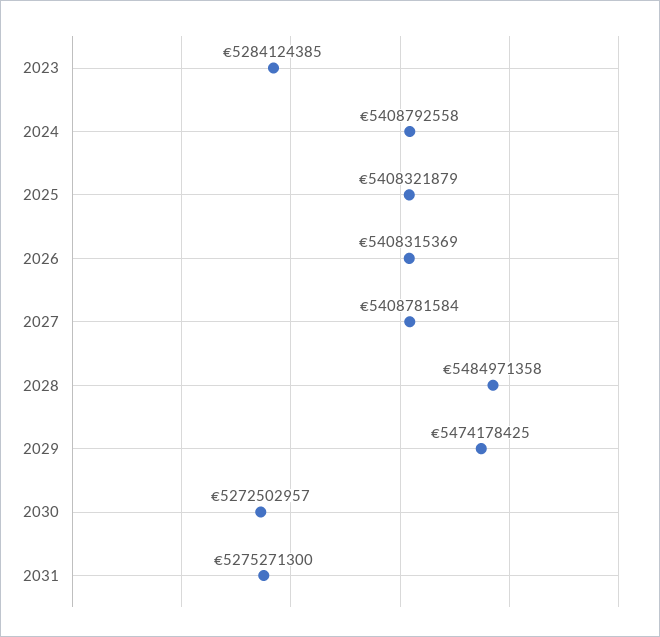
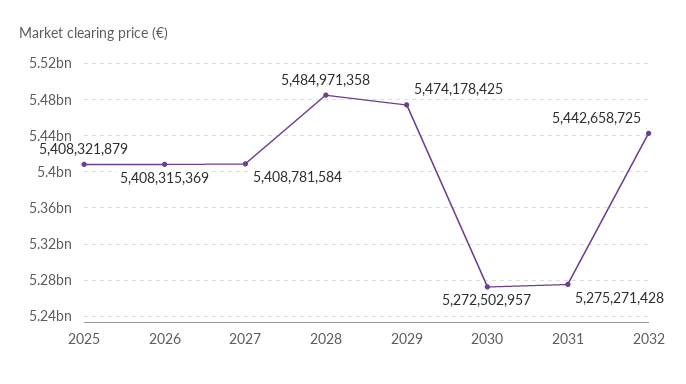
2023: 5284124385 -> none
2024: 5408792558 -> none
2031: 5275271300 -> 5275271428
2032: none -> 5442658725

